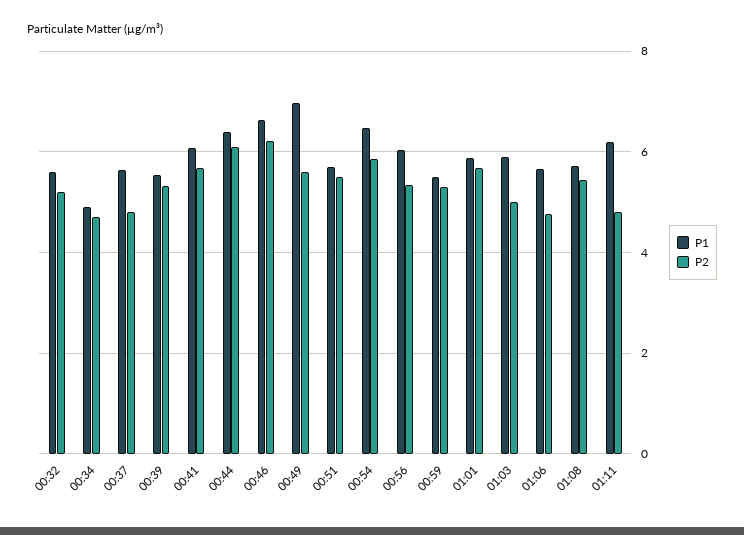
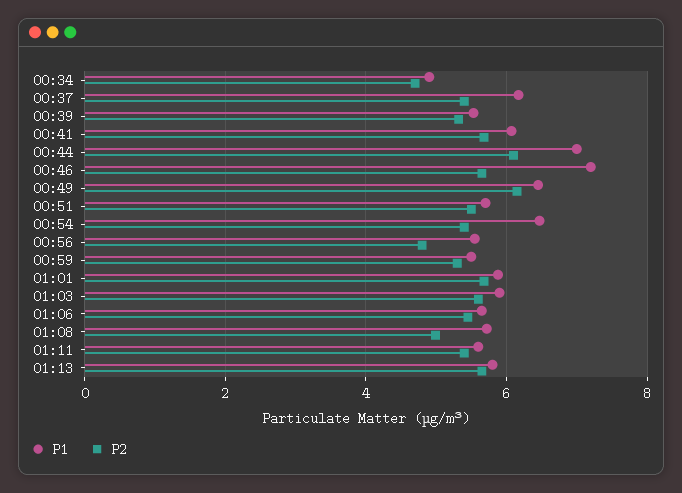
P1, 00:32: 5.6 -> none
P2, 00:32: 5.2 -> none
P1, 00:37: 5.6 -> 6.2
P2, 00:37: 4.8 -> 5.4
P1, 00:44: 6.4 -> 7
P1, 00:46: 6.6 -> 7.2
P2, 00:46: 6.2 -> 5.6
P1, 00:49: 7 -> 6.4
P2, 00:49: 5.6 -> 6.2
P2, 00:54: 5.8 -> 5.4
P1, 00:56: 6 -> 5.6
P2, 00:56: 5.4 -> 4.8
P2, 01:03: 5 -> 5.6
P2, 01:06: 4.8 -> 5.4
P2, 01:08: 5.4 -> 5
P1, 01:11: 6.2 -> 5.6
P2, 01:11: 4.8 -> 5.4
P1, 01:13: none -> 5.8
P2, 01:13: none -> 5.6

